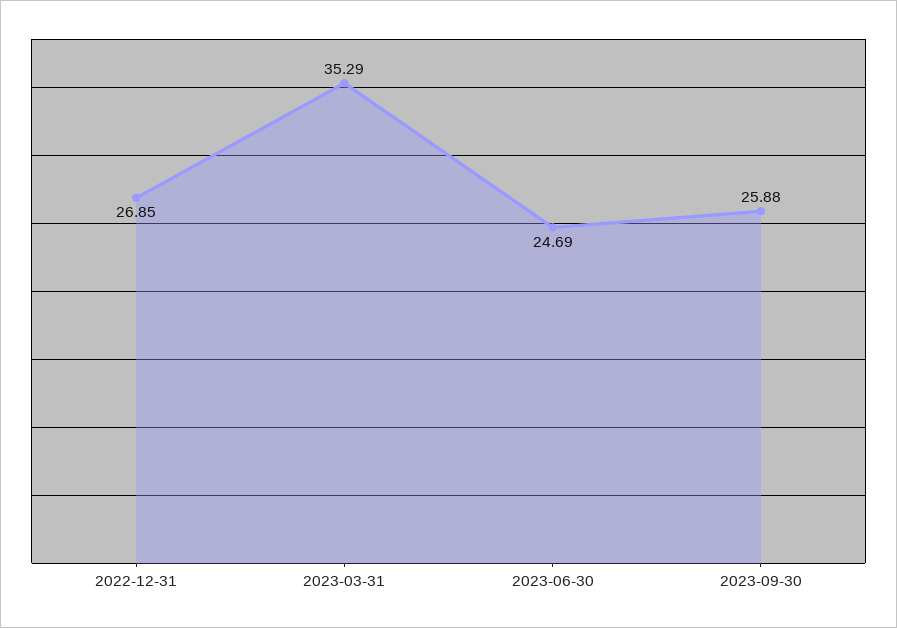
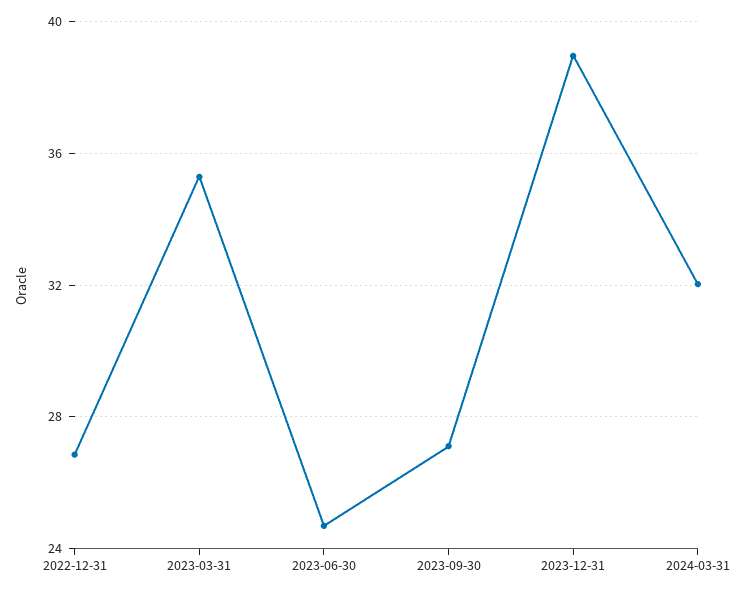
2023-09-30: 25.88 -> 27
2023-12-31: none -> 39
2024-03-31: none -> 32

